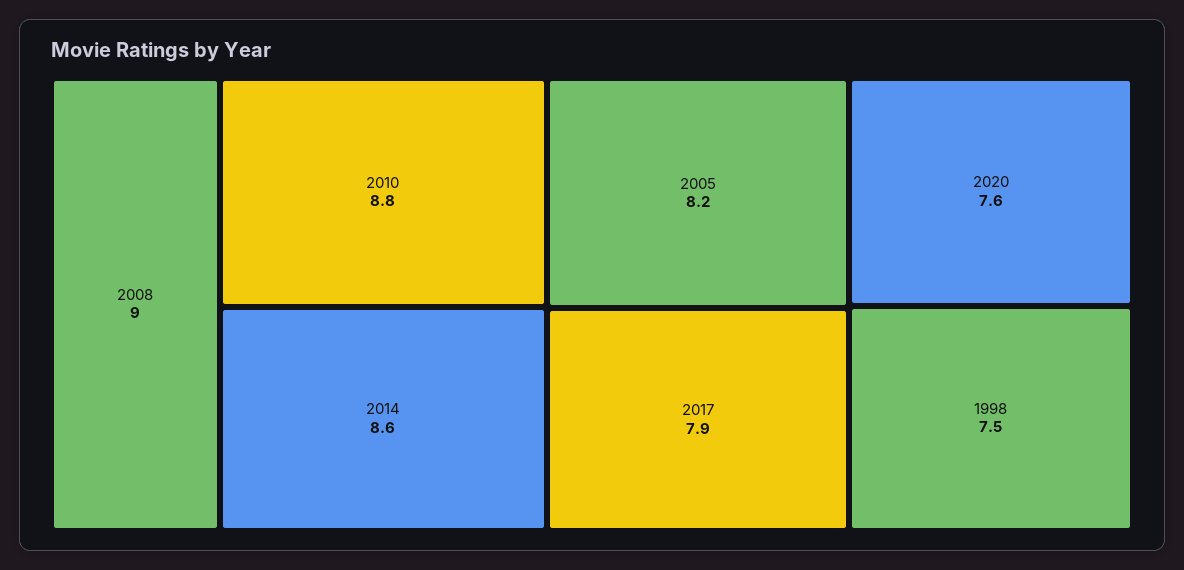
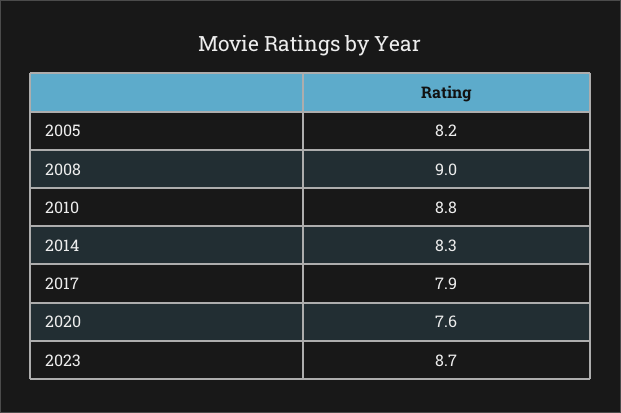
2014: 8.6 -> 8.3
1998: 7.5 -> none
2023: none -> 8.7

